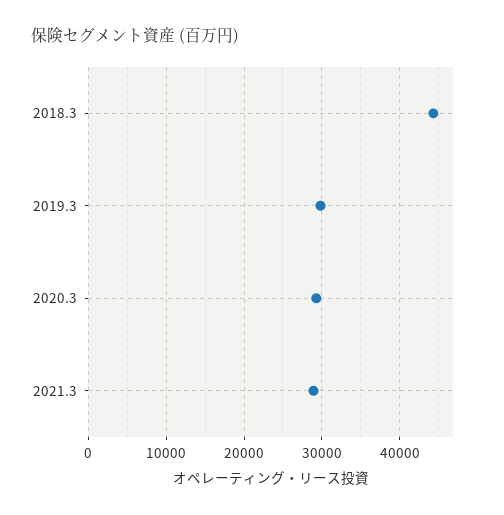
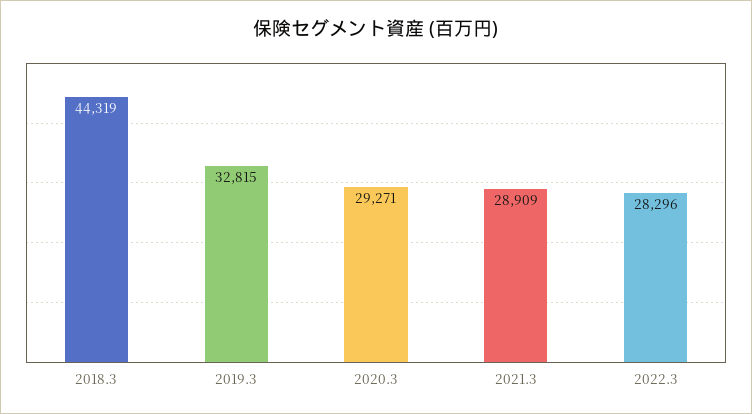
2019.3: 30000 -> 32815
2022.3: none -> 28296

